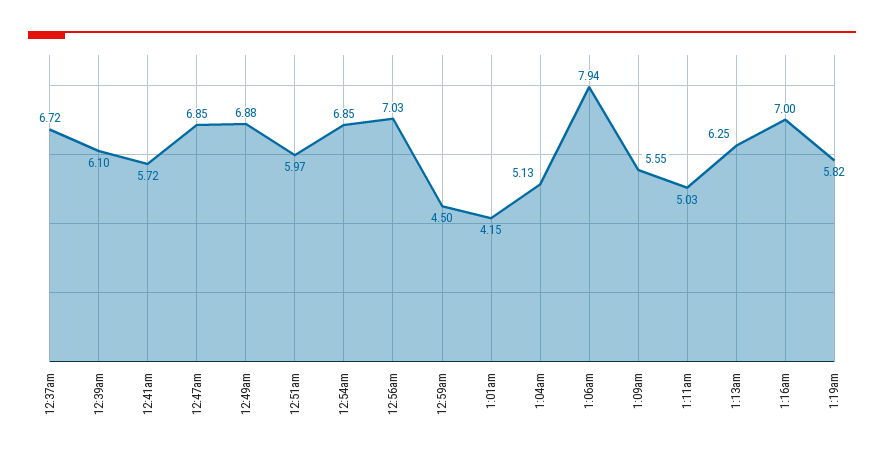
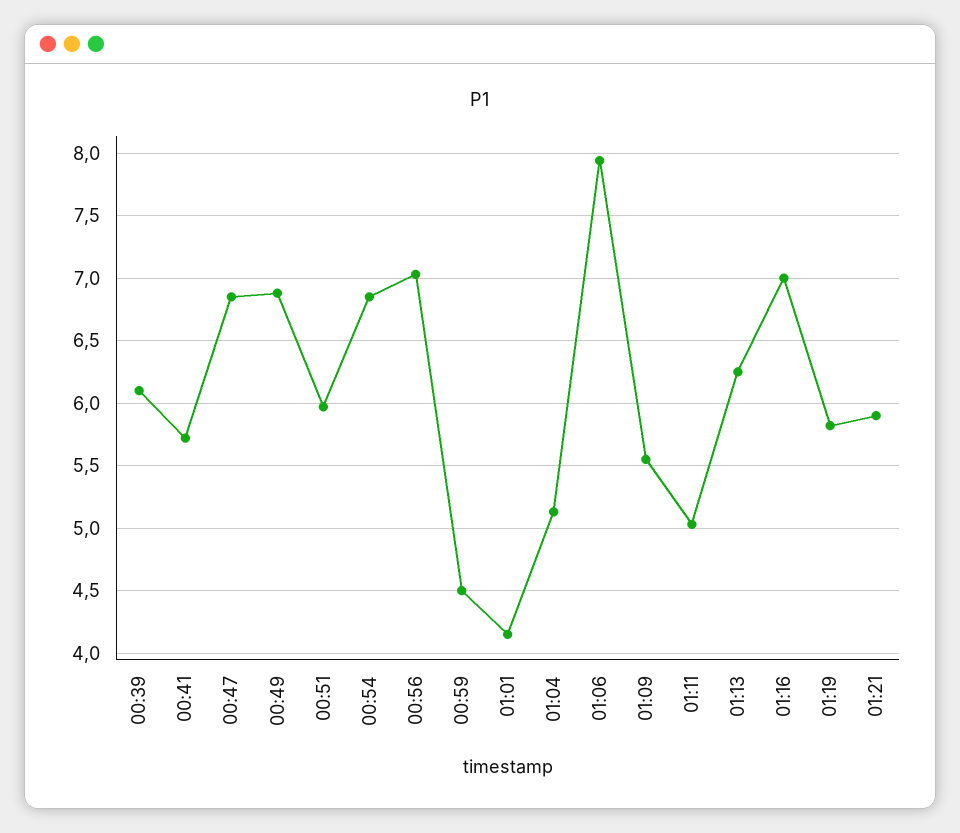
12:37am: 6.72 -> none
01:21: none -> 5.9

